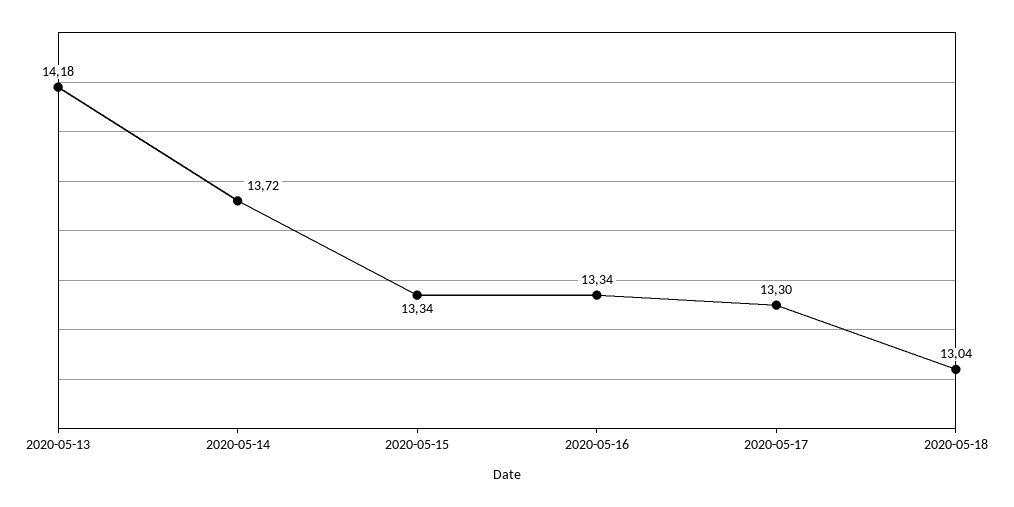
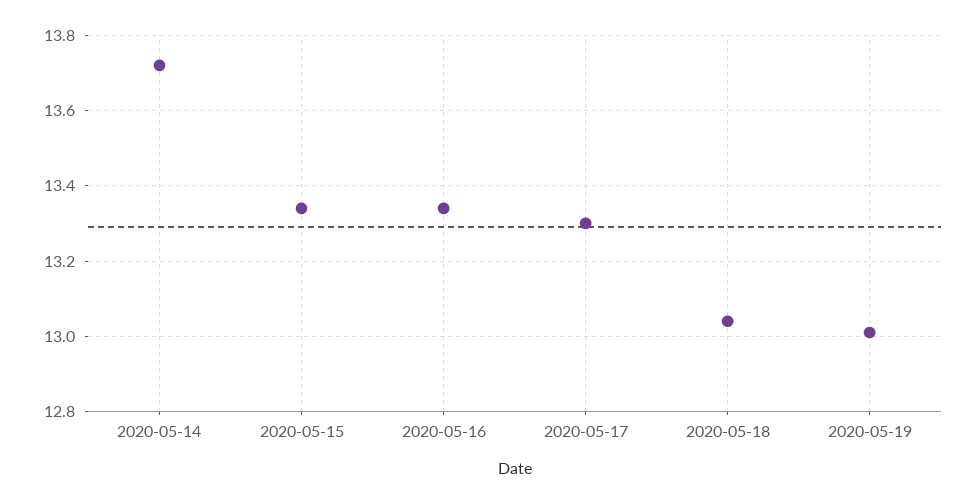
2020-05-13: 14.18 -> none
2020-05-19: none -> 13

